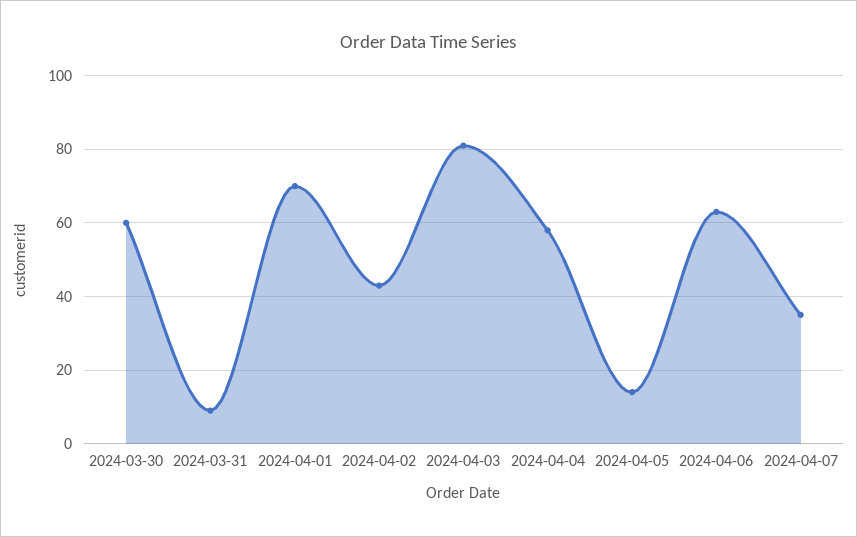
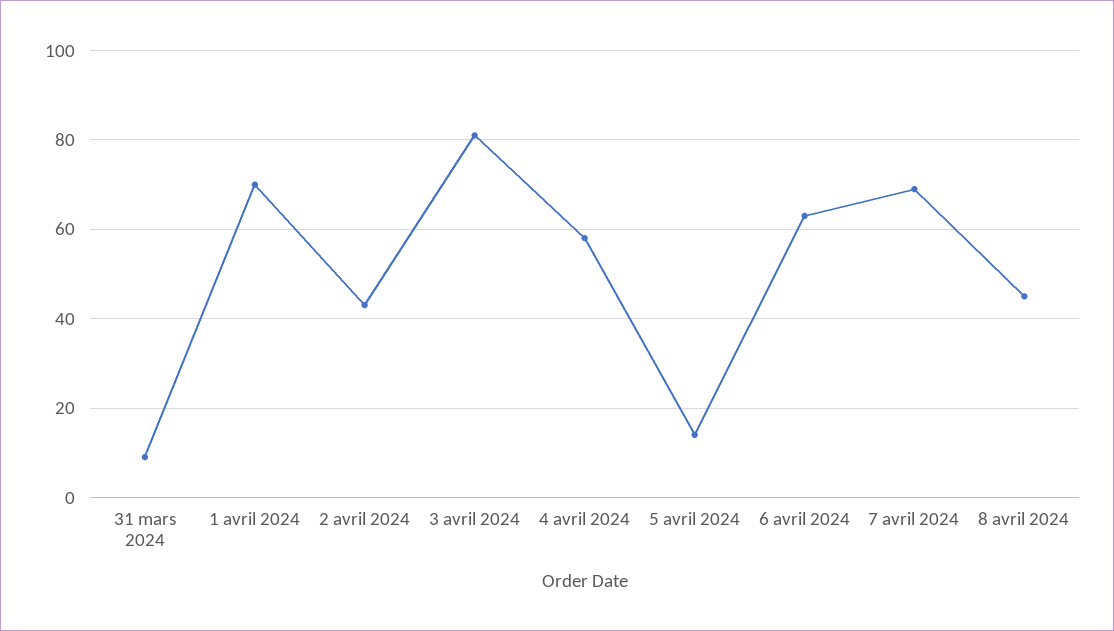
2024-03-30: 60 -> none
2024-04-07: 35 -> 70
8 avril 2024: none -> 45

